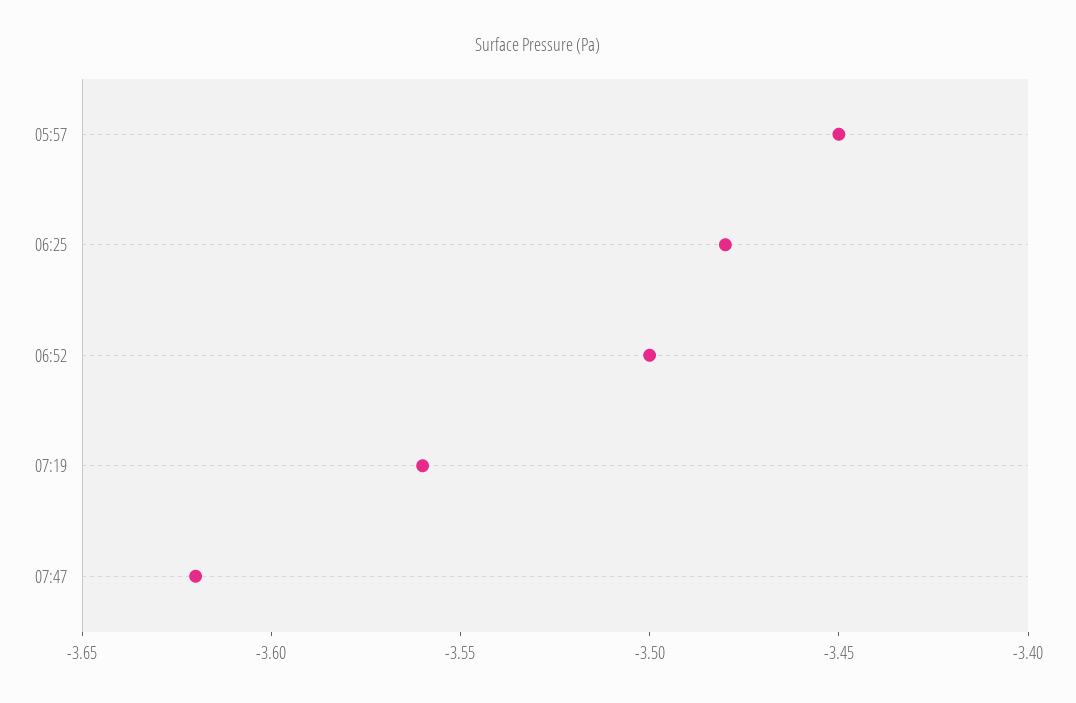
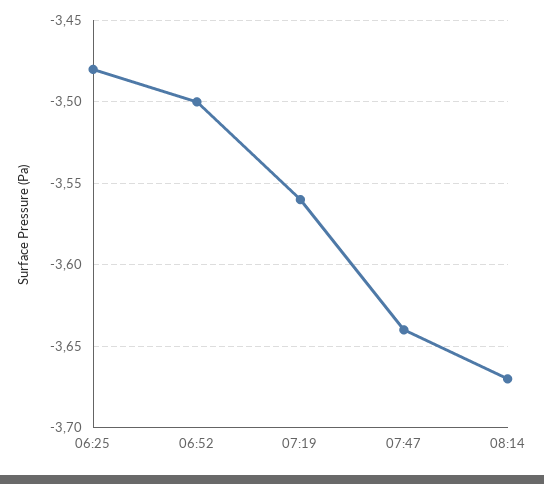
05:57: -3.45 -> none
07:47: -3.62 -> -3.64
08:14: none -> -3.67

